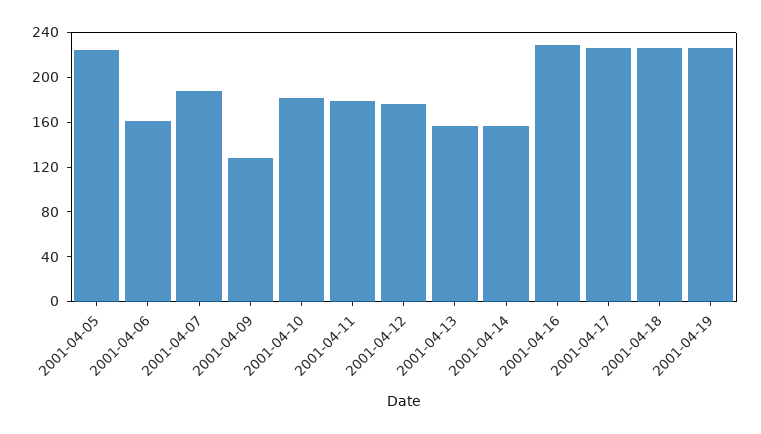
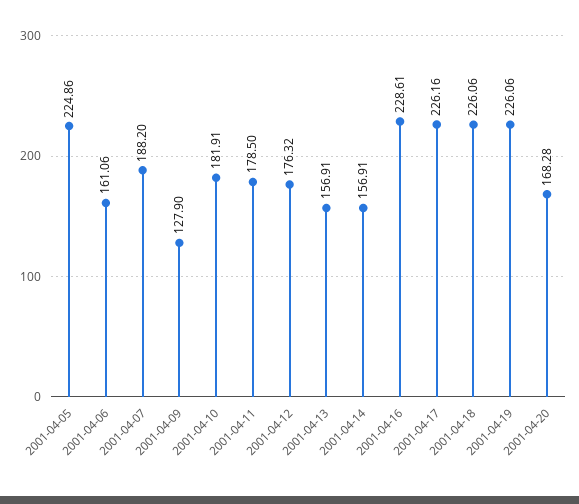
2001-04-20: none -> 168.28

